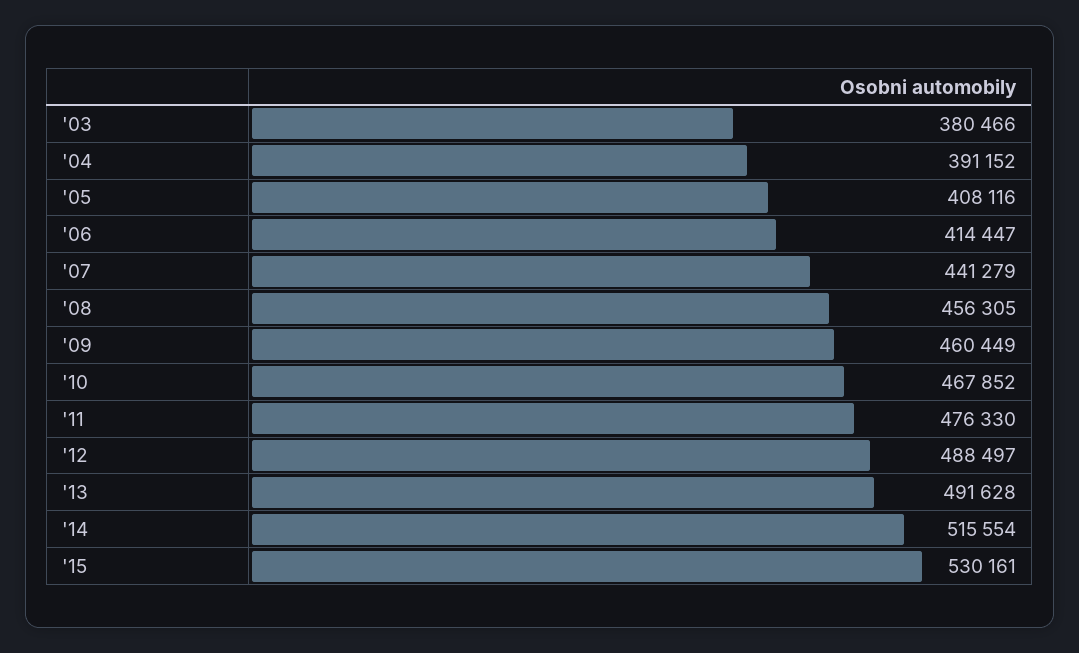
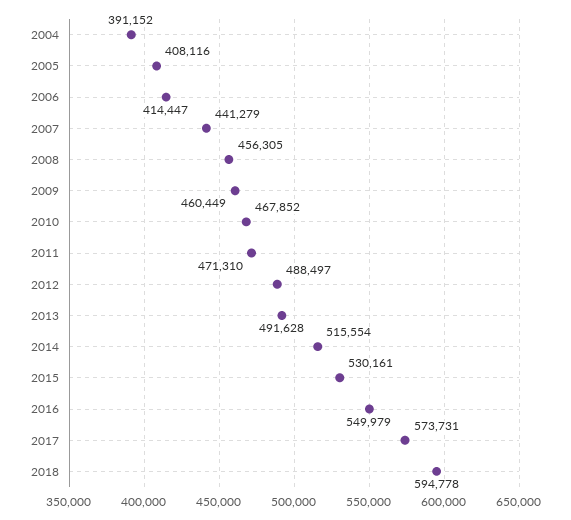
'03: 380466 -> none
'11: 476330 -> 471310
2016: none -> 549979
2017: none -> 573731
2018: none -> 594778

